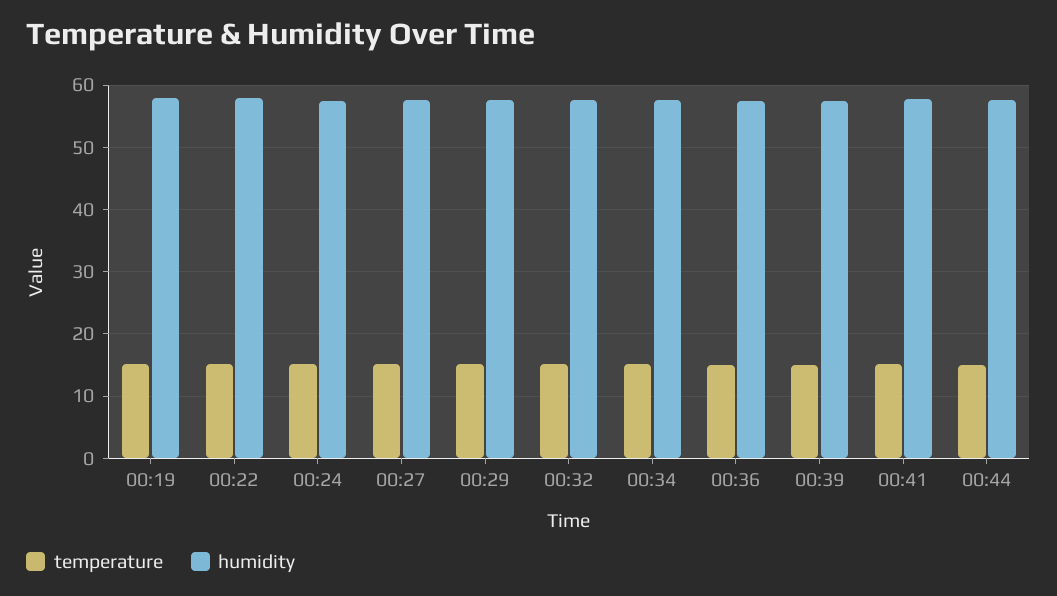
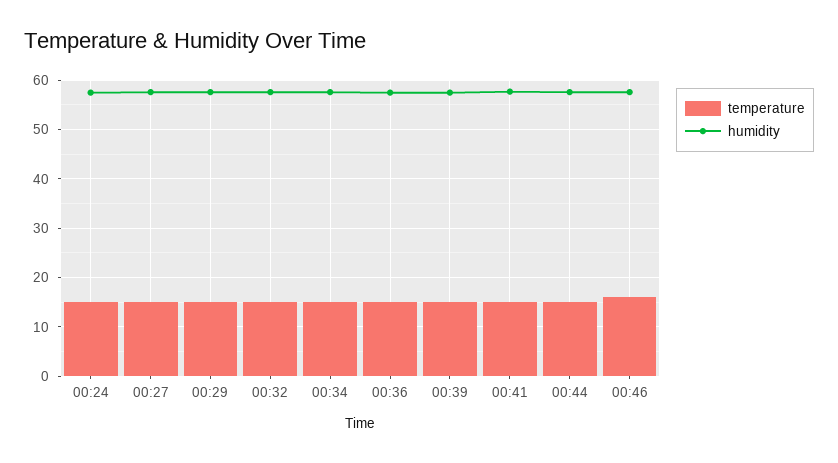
temperature, 00:19: 15 -> none
humidity, 00:19: 58 -> none
temperature, 00:22: 15 -> none
humidity, 00:22: 58 -> none
temperature, 00:46: none -> 16
humidity, 00:46: none -> 58

